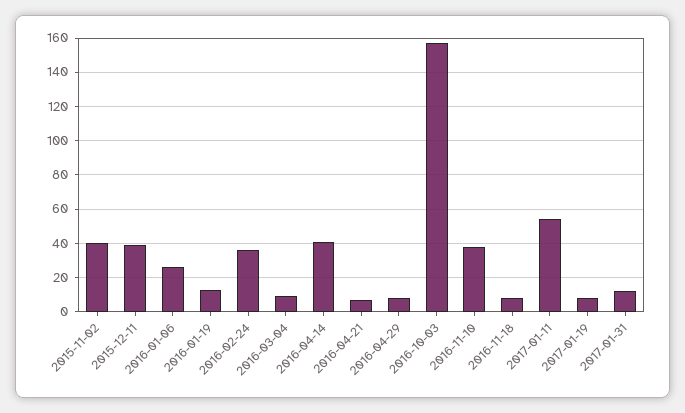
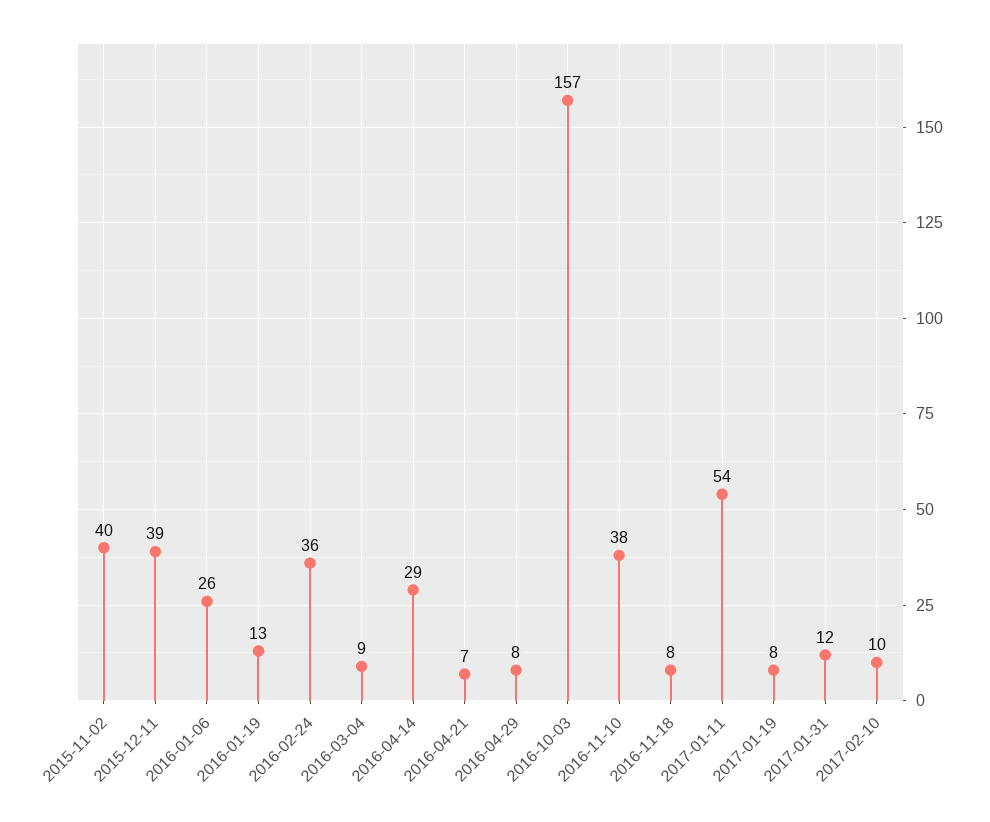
2016-04-14: 40 -> 29
2017-02-10: none -> 10

